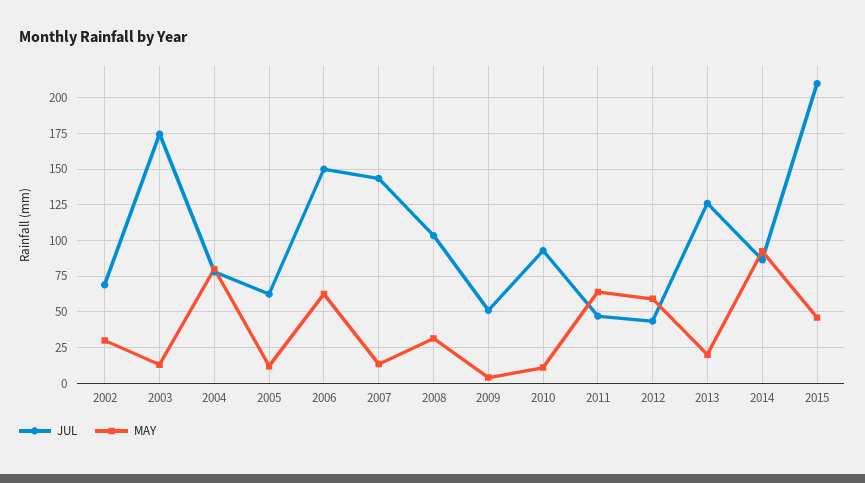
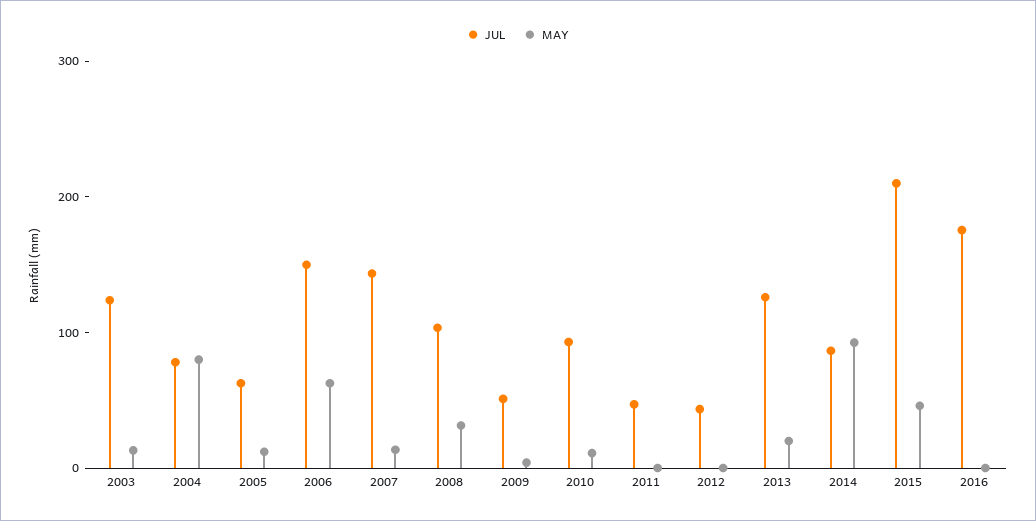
JUL, 2002: 70 -> none
MAY, 2002: 30 -> none
JUL, 2003: 175 -> 120
MAY, 2011: 65 -> 0
MAY, 2012: 60 -> 0
JUL, 2016: none -> 180
MAY, 2016: none -> 0

